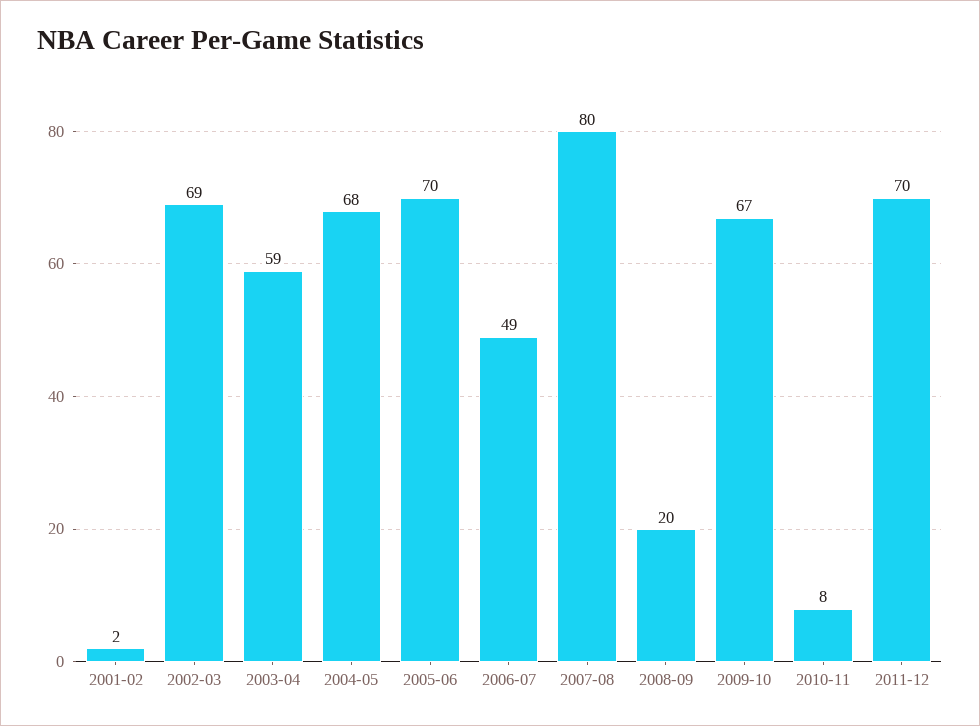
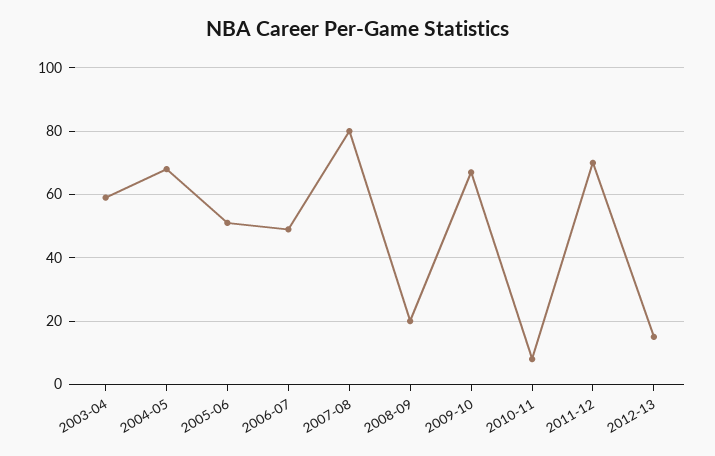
2001-02: 2 -> none
2002-03: 69 -> none
2005-06: 70 -> 50
2012-13: none -> 15

